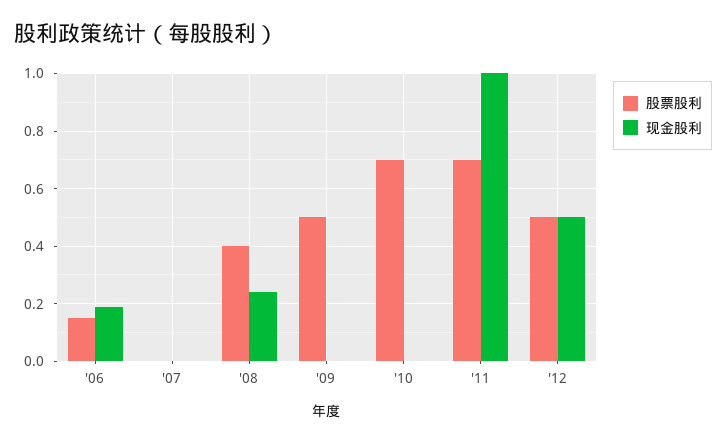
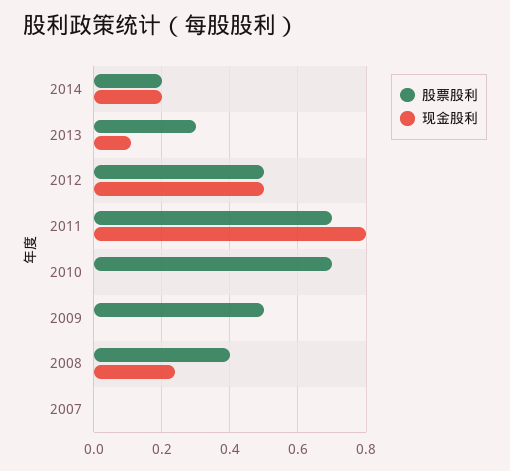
股票股利, '06: 0.15 -> none
现金股利, '06: 0.2 -> none
现金股利, '11: 1 -> 0.8
股票股利, 2014: none -> 0.2
现金股利, 2014: none -> 0.2
股票股利, 2013: none -> 0.3
现金股利, 2013: none -> 0.1

